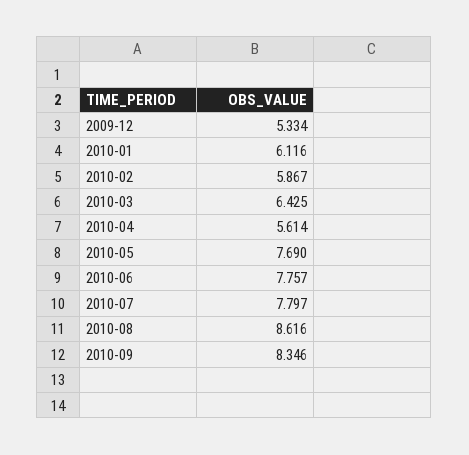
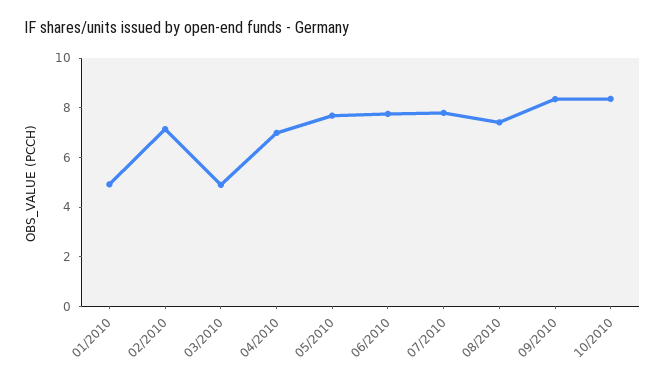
2009-12: 5.334 -> none
2010-01: 6.116 -> 5
2010-02: 5.867 -> 7
2010-03: 6.425 -> 5
2010-04: 5.614 -> 7
2010-08: 8.616 -> 7.5
10/2010: none -> 8.5

